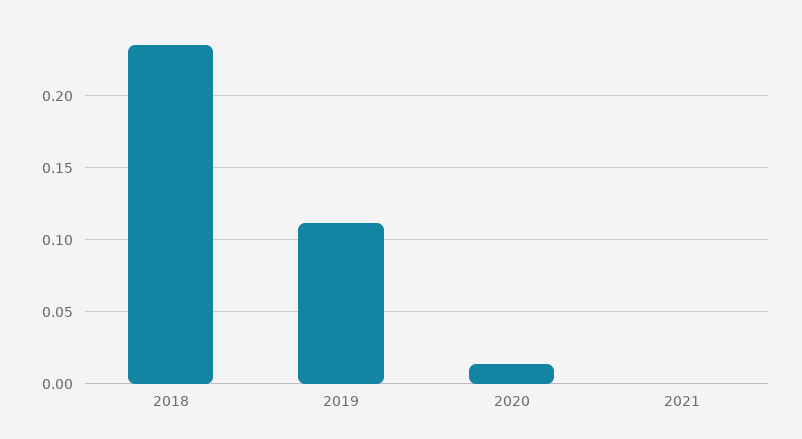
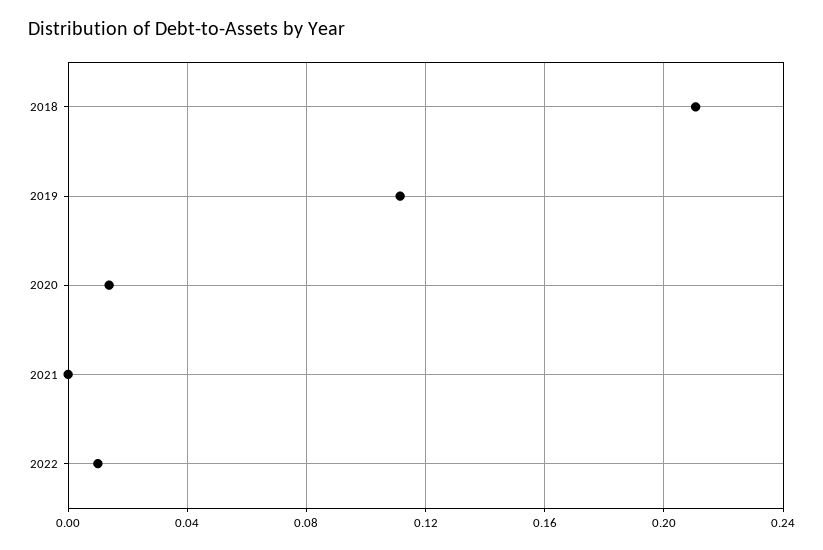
2018: 0.235 -> 0.21
2022: none -> 0.01

